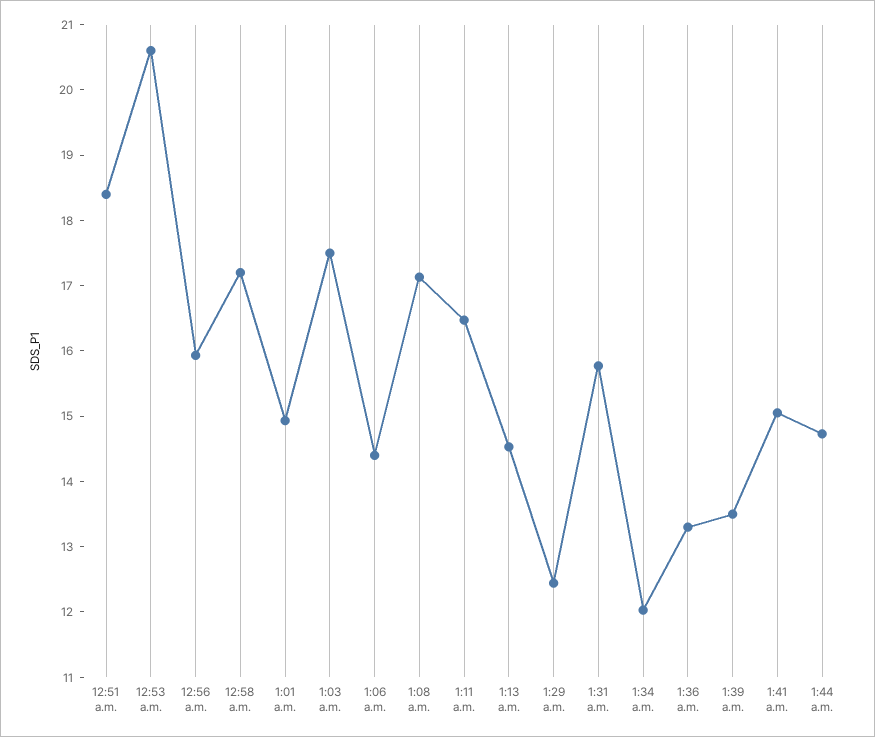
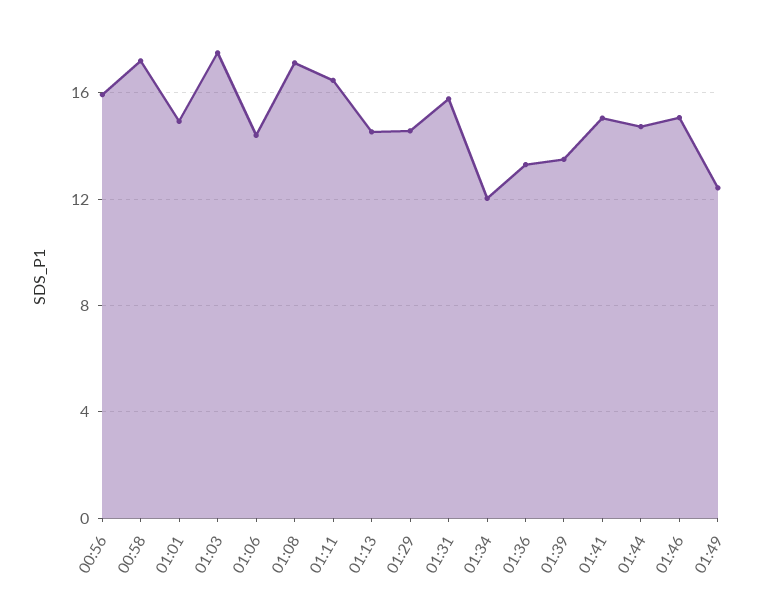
12:51 a.m.: 18.4 -> none
12:53 a.m.: 20.6 -> none
1:29 a.m.: 12.4 -> 14.5
01:46: none -> 15
01:49: none -> 12.5

